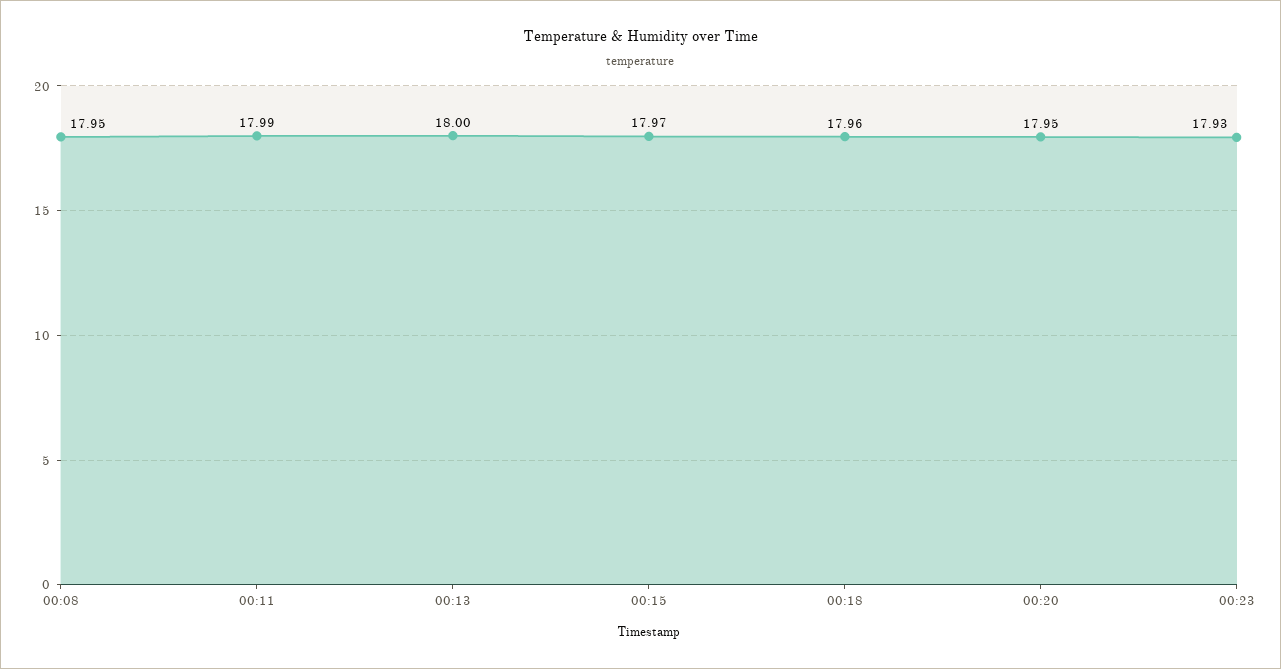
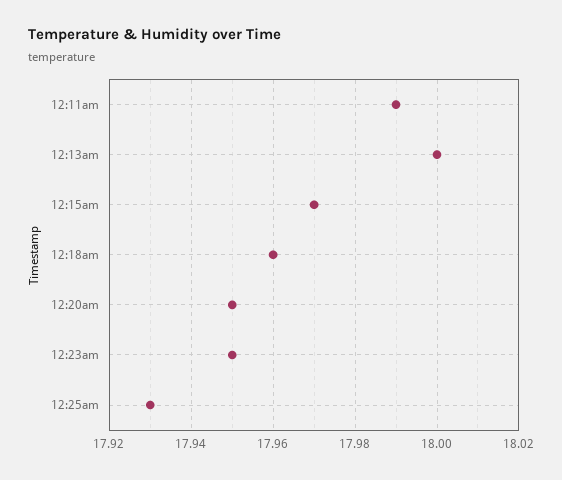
00:08: 17.95 -> none
00:23: 17.93 -> 17.95
12:25am: none -> 17.93

